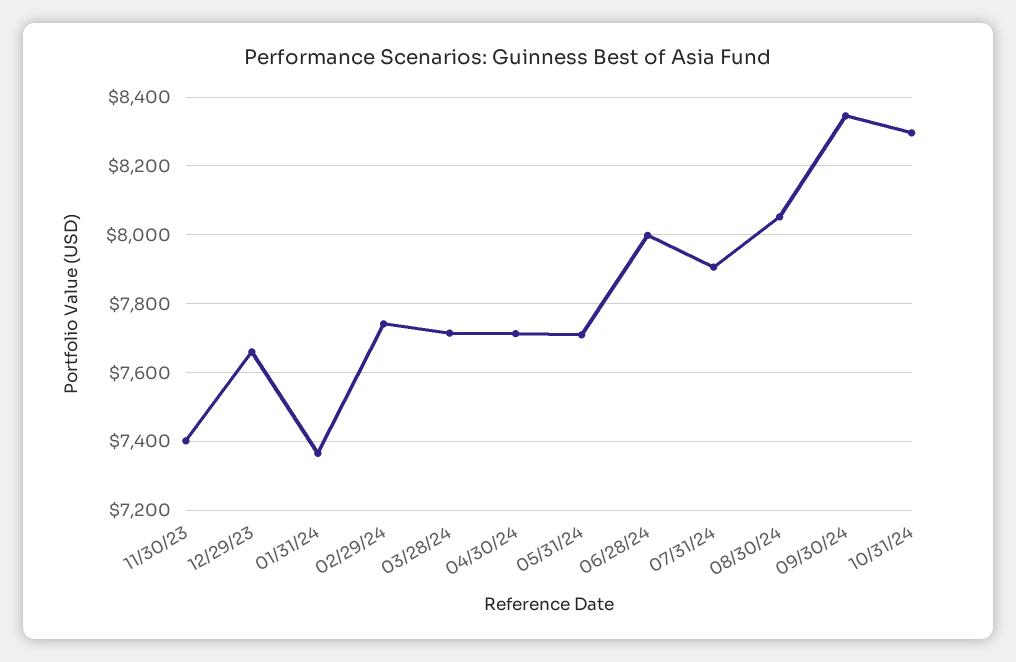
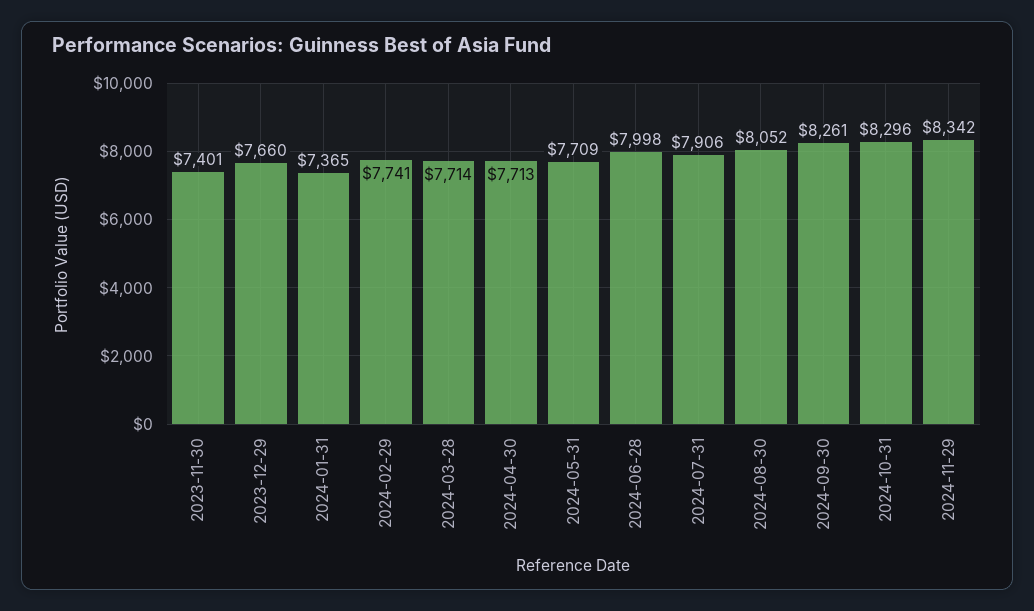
09/30/24: 8340 -> 8261
2024-11-29: none -> 8342

